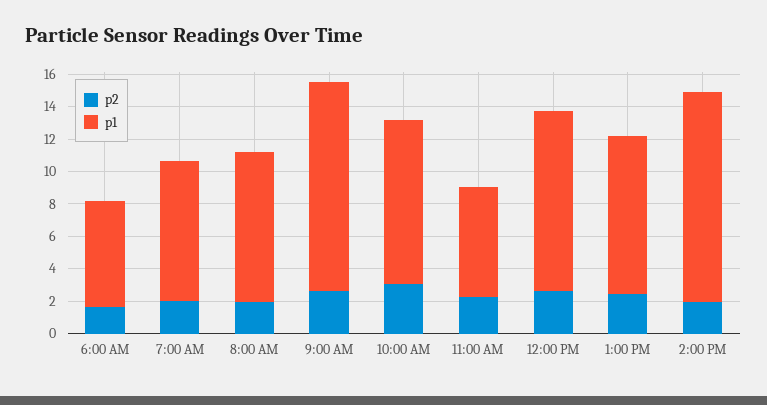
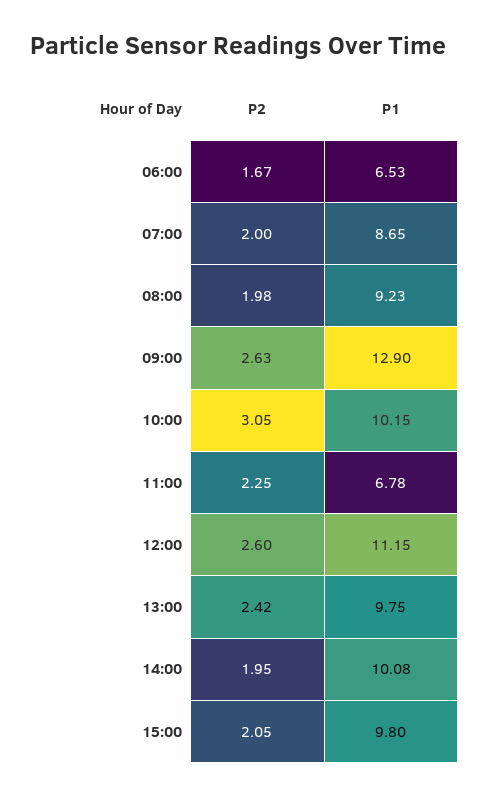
p1, 2:00 PM: 13 -> 10.08
p2, 15:00: none -> 2.05
p1, 15:00: none -> 9.8

